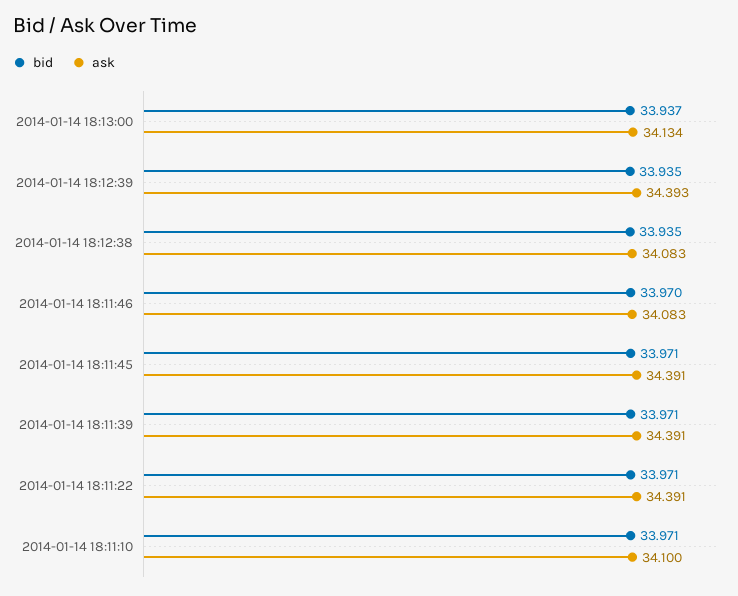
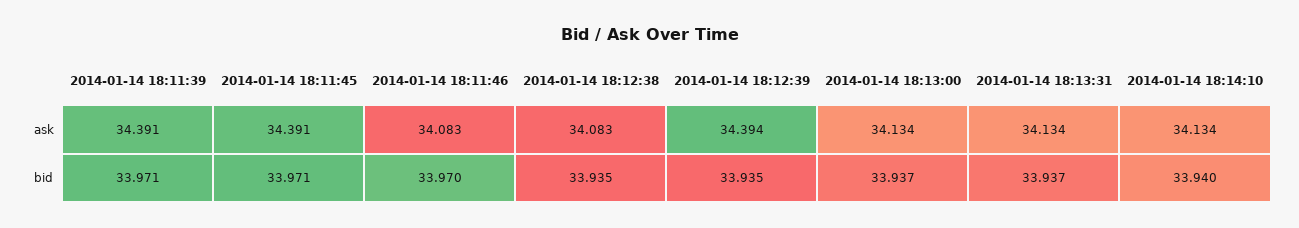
ask, 2014-01-14 18:12:39: 34.393 -> 34.394
bid, 2014-01-14 18:11:22: 33.971 -> none
ask, 2014-01-14 18:11:22: 34.391 -> none
bid, 2014-01-14 18:11:10: 33.971 -> none
ask, 2014-01-14 18:11:10: 34.1 -> none
ask, 2014-01-14 18:13:31: none -> 34.134
ask, 2014-01-14 18:14:10: none -> 34.134
bid, 2014-01-14 18:13:31: none -> 33.937
bid, 2014-01-14 18:14:10: none -> 33.94

